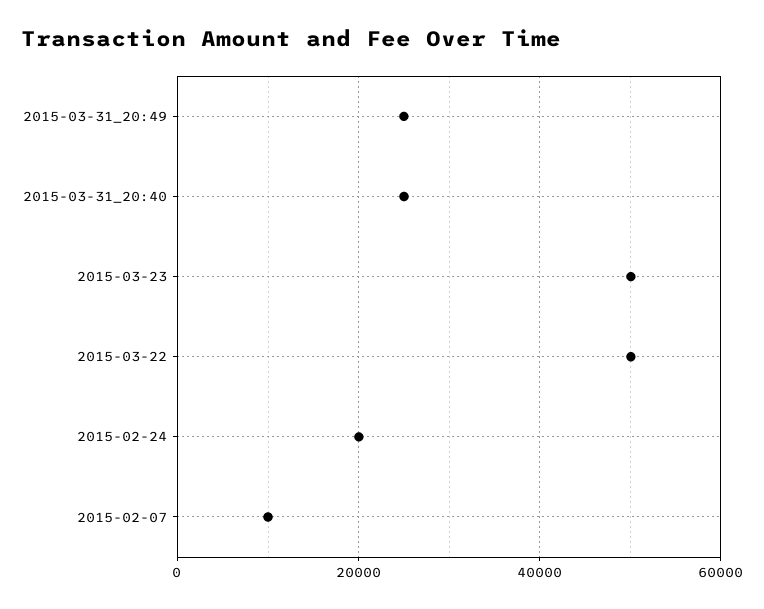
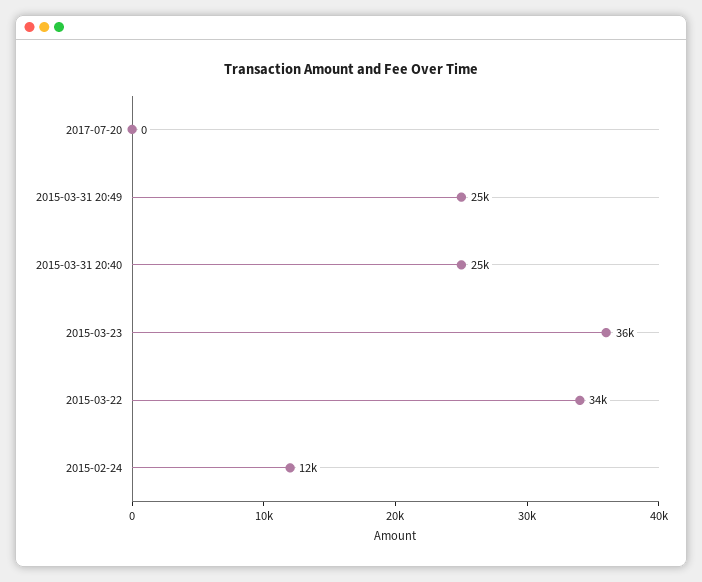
2015-03-23: 50000 -> 36000
2015-03-22: 50000 -> 34000
2015-02-24: 20000 -> 12000
2015-02-07: 10000 -> none
2017-07-20: none -> 0

